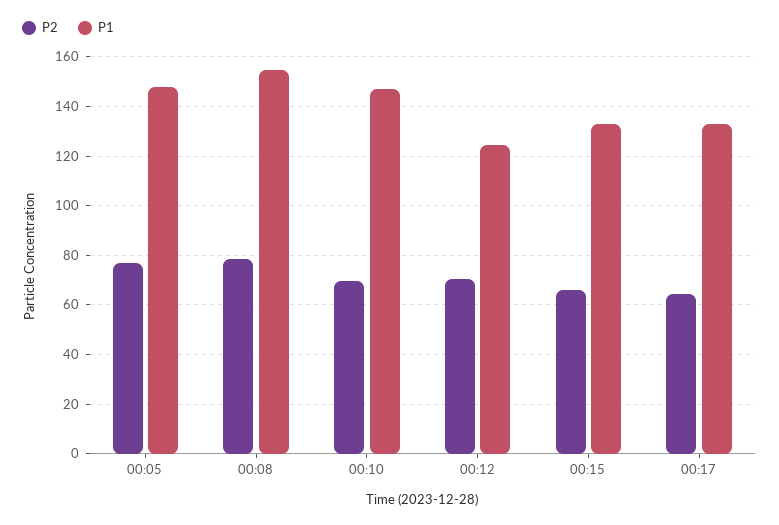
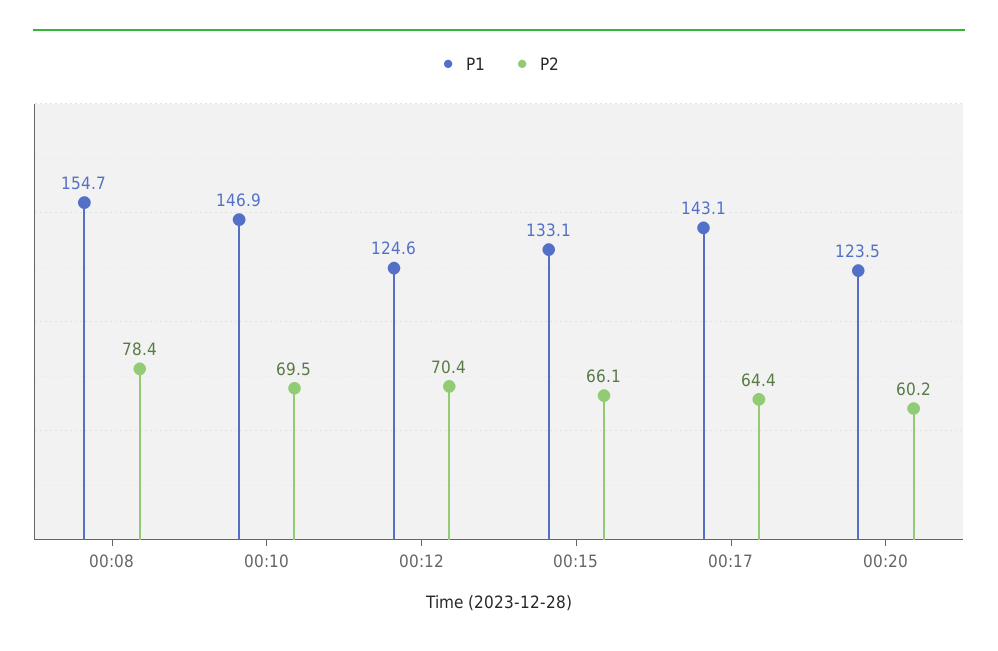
P2, 00:05: 77.5 -> none
P1, 00:05: 147.5 -> none
P1, 00:17: 132.5 -> 143.1
P1, 00:20: none -> 123.5
P2, 00:20: none -> 60.2

